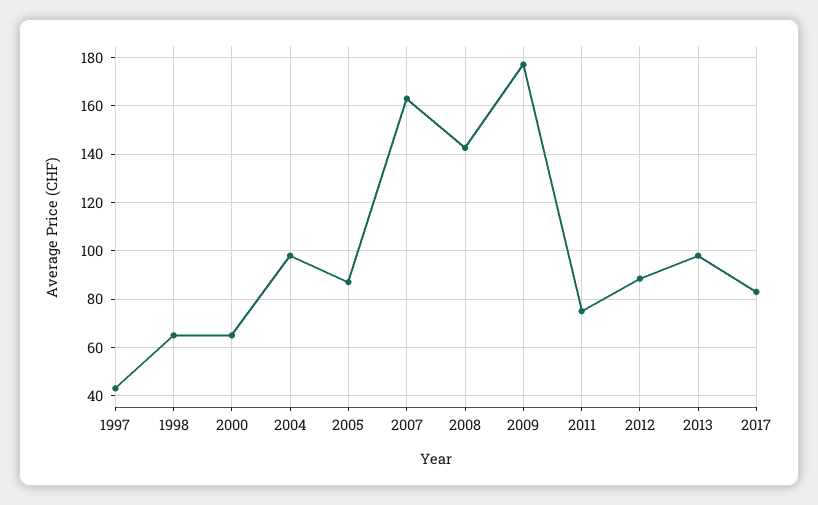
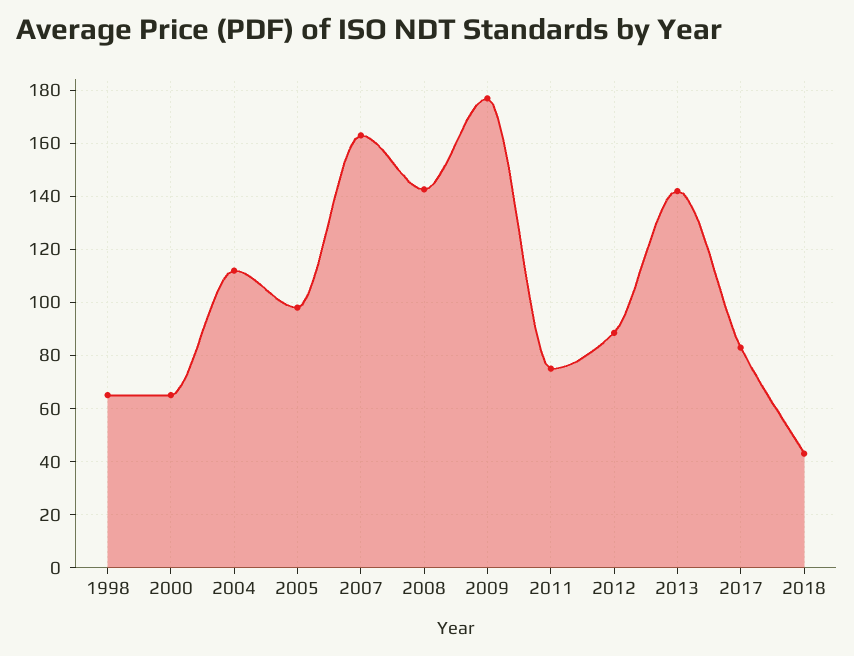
1997: 42.5 -> none
2004: 97.5 -> 112.5
2005: 87.5 -> 97.5
2013: 97.5 -> 142.5
2018: none -> 42.5

